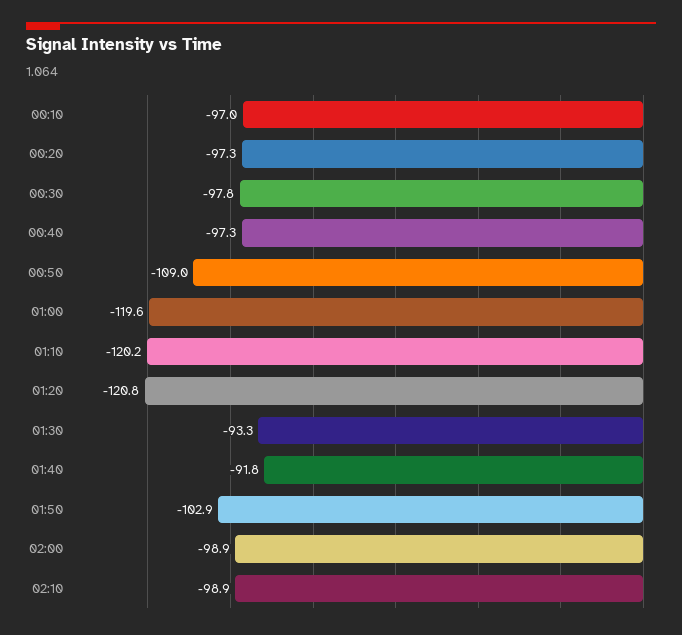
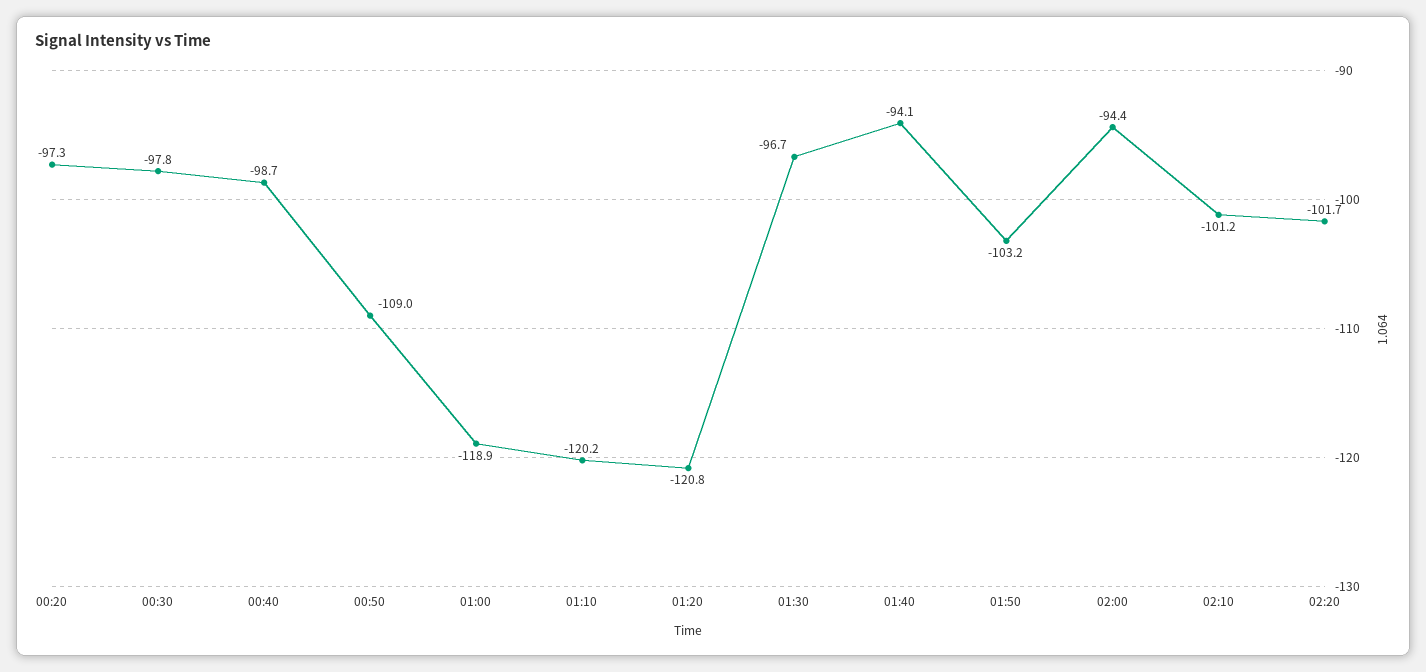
00:10: -97 -> none
00:40: -97.3 -> -98.7
01:00: -119.6 -> -118.9
01:30: -93.3 -> -96.7
01:40: -91.8 -> -94.1
01:50: -102.9 -> -103.2
02:00: -98.9 -> -94.4
02:10: -98.9 -> -101.2
02:20: none -> -101.7

